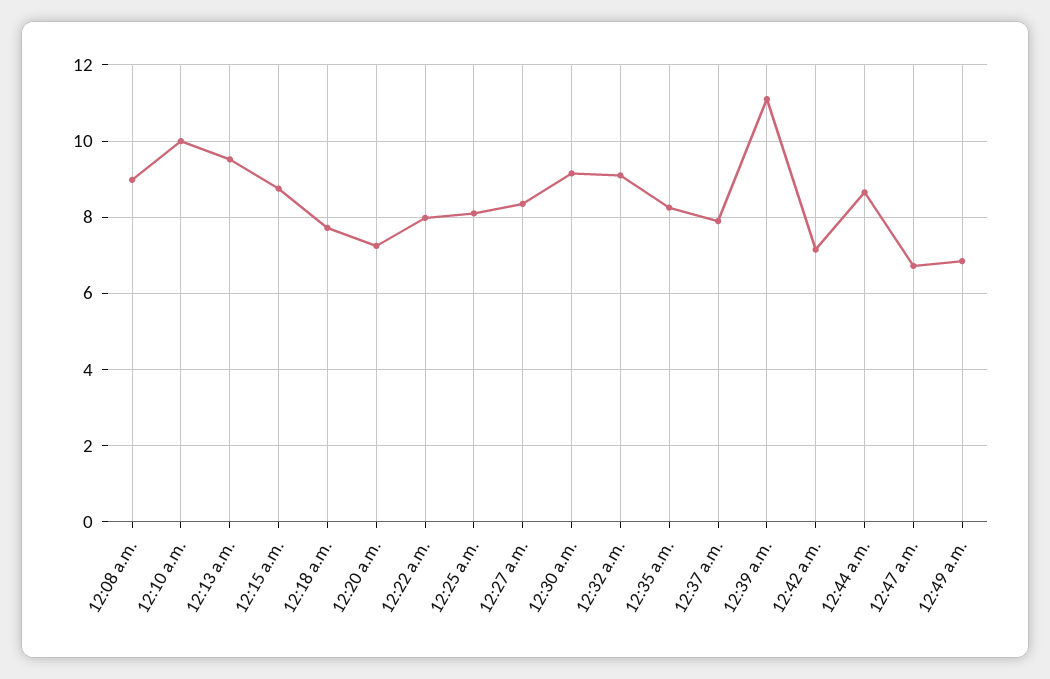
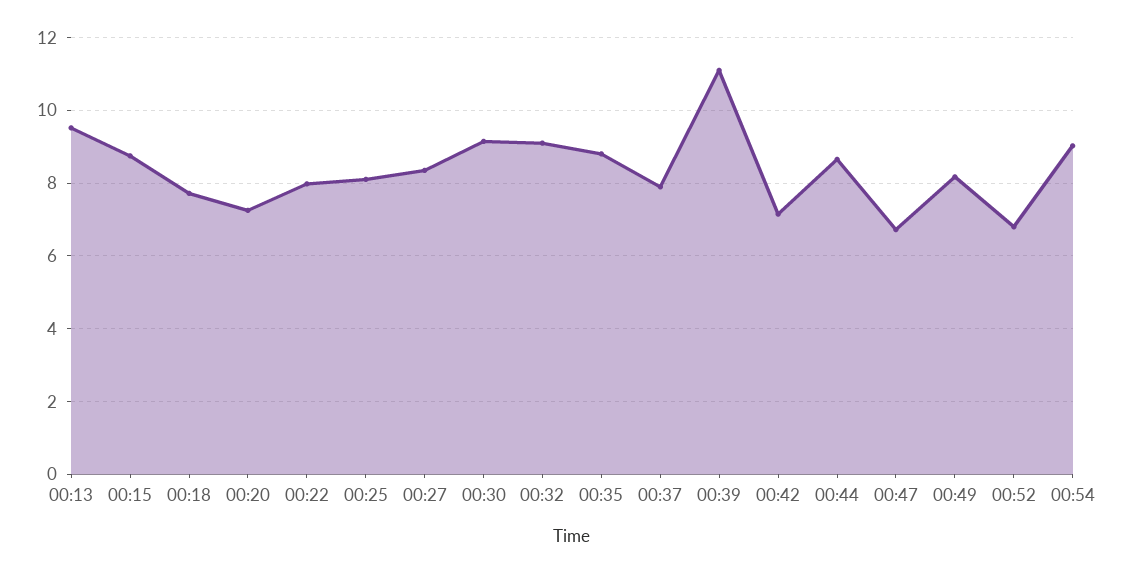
12:08 a.m.: 9 -> none
12:10 a.m.: 10 -> none
12:35 a.m.: 8.2 -> 8.8
12:49 a.m.: 6.8 -> 8.2
00:52: none -> 6.8
00:54: none -> 9

